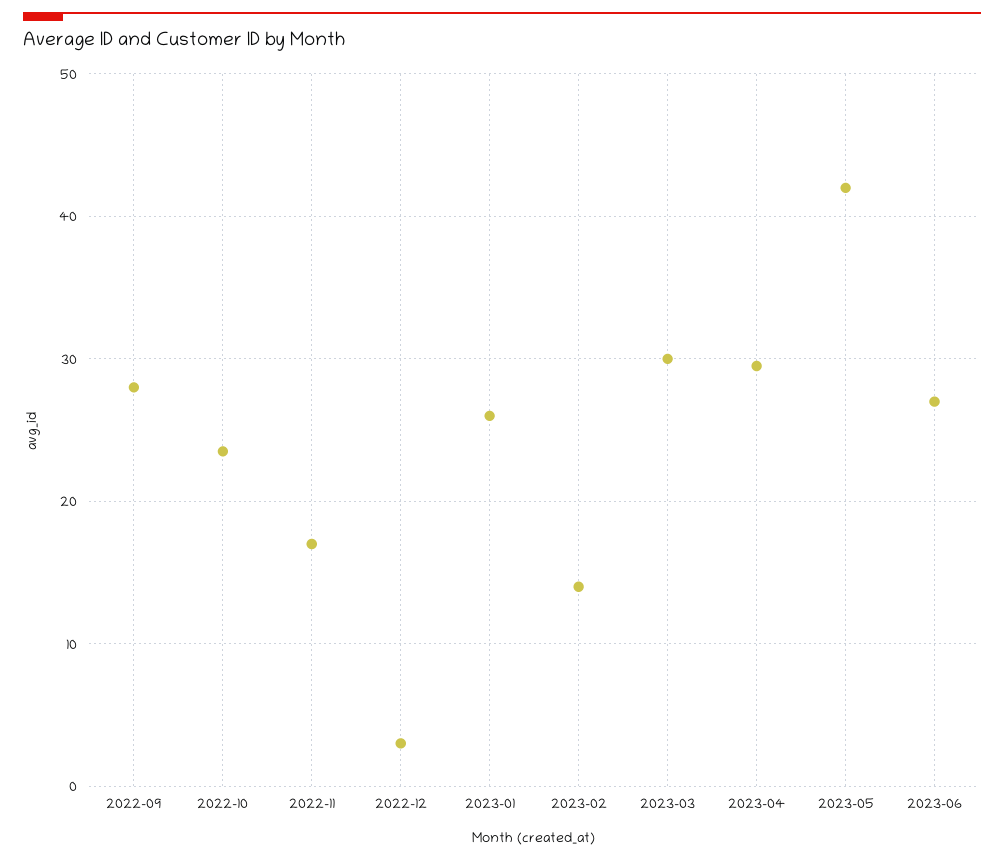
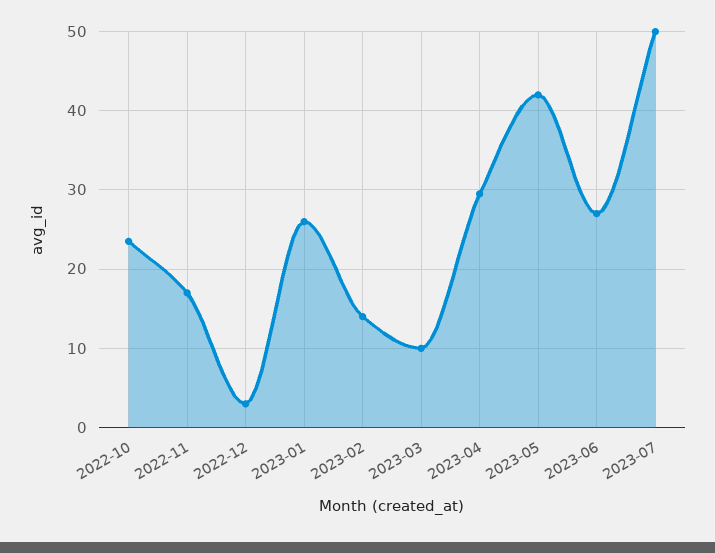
2022-09: 28 -> none
2023-03: 30 -> 10
2023-07: none -> 50

